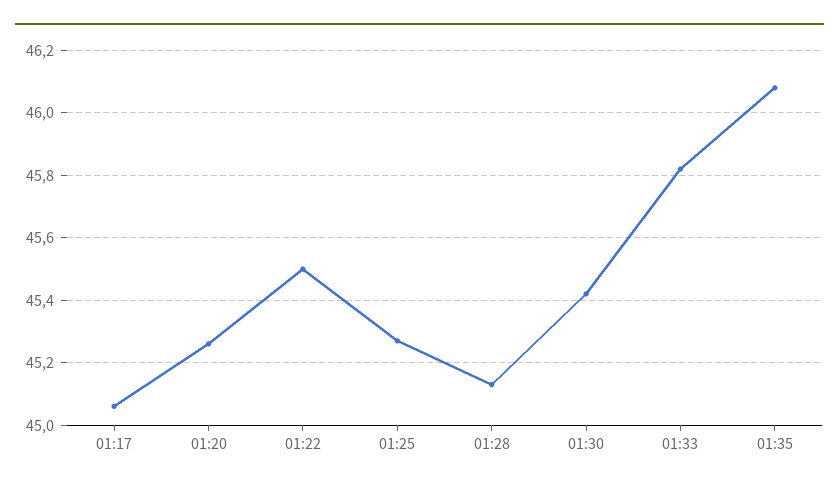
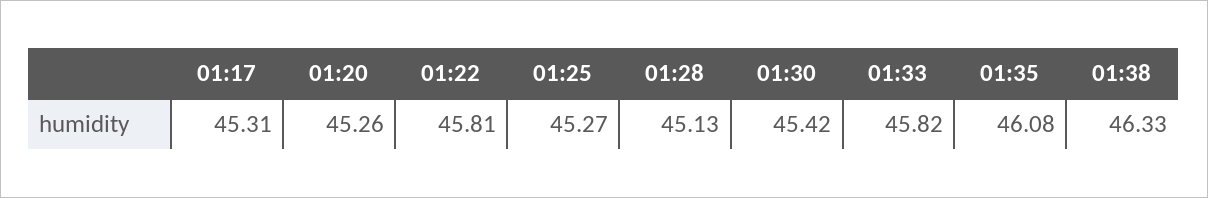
01:17: 45.05 -> 45.31
01:22: 45.5 -> 45.81
01:38: none -> 46.33

